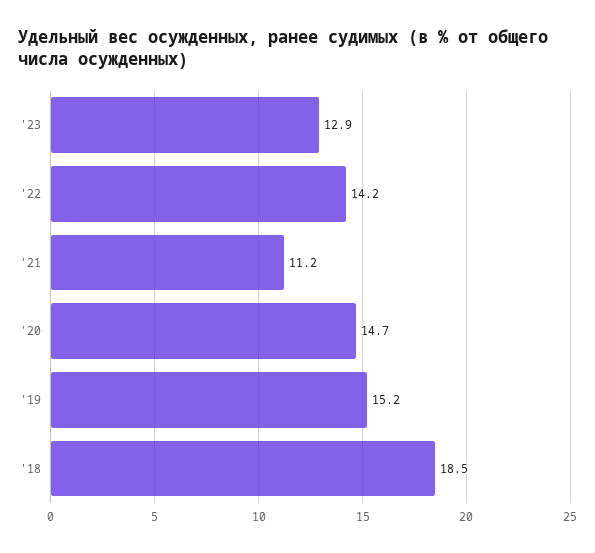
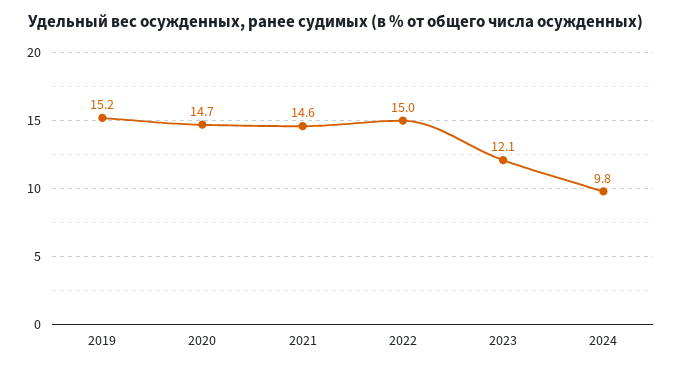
'23: 12.9 -> 12.1
'22: 14.2 -> 15
'21: 11.2 -> 14.6
'18: 18.5 -> none
2024: none -> 9.8

